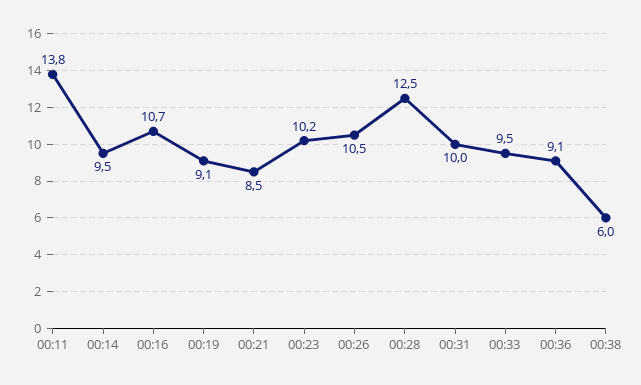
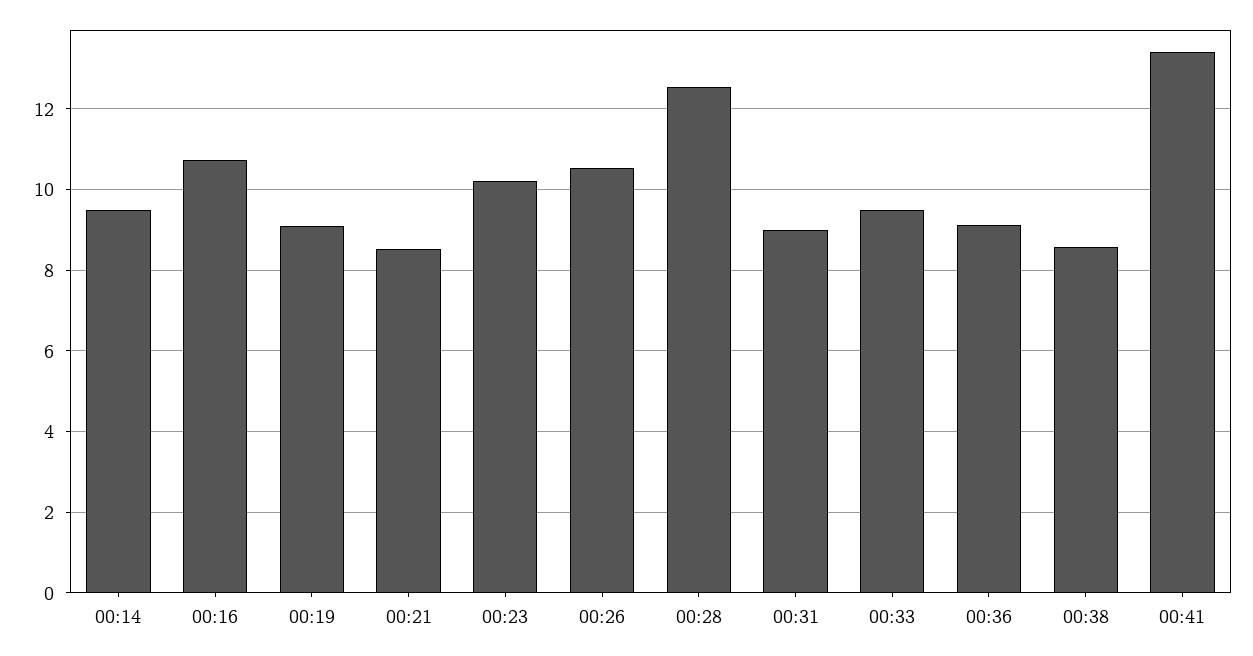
00:11: 13.8 -> none
00:31: 10 -> 9
00:38: 6 -> 8.6
00:41: none -> 13.4

